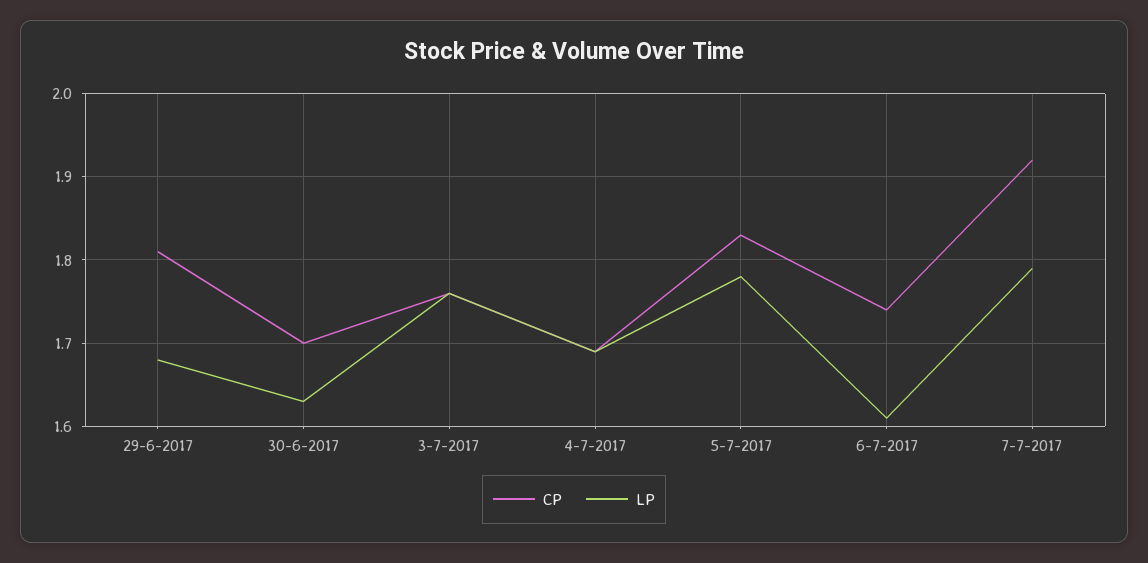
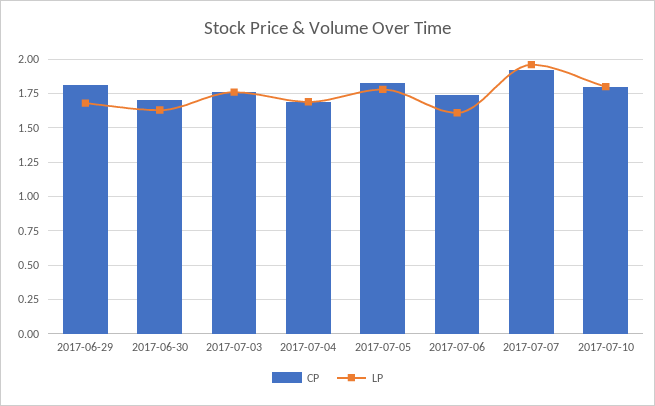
LP, 7-7-2017: 1.79 -> 1.95
CP, 2017-07-10: none -> 1.8
LP, 2017-07-10: none -> 1.8

